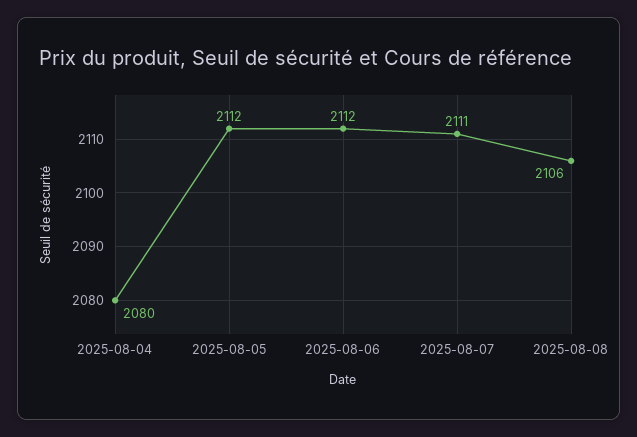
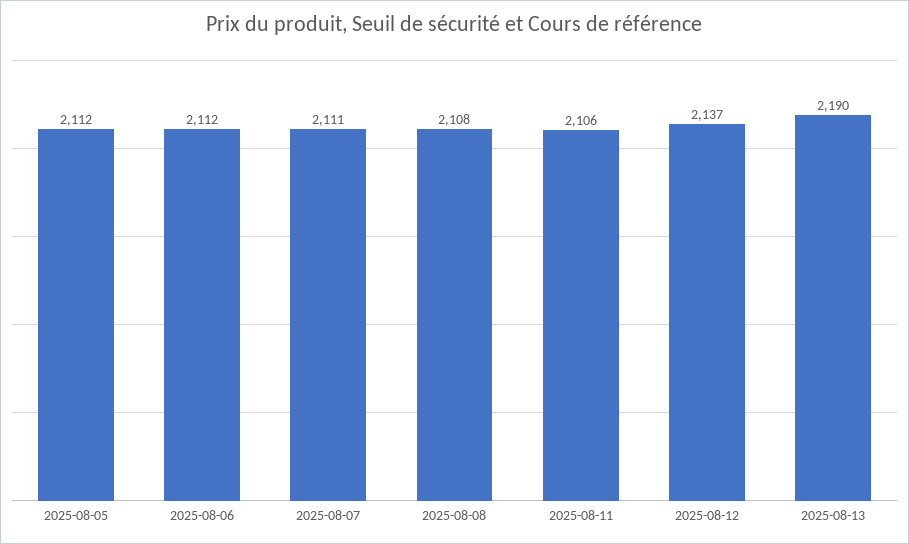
2025-08-04: 2080 -> none
2025-08-08: 2106 -> 2108
2025-08-11: none -> 2106
2025-08-12: none -> 2137
2025-08-13: none -> 2190

